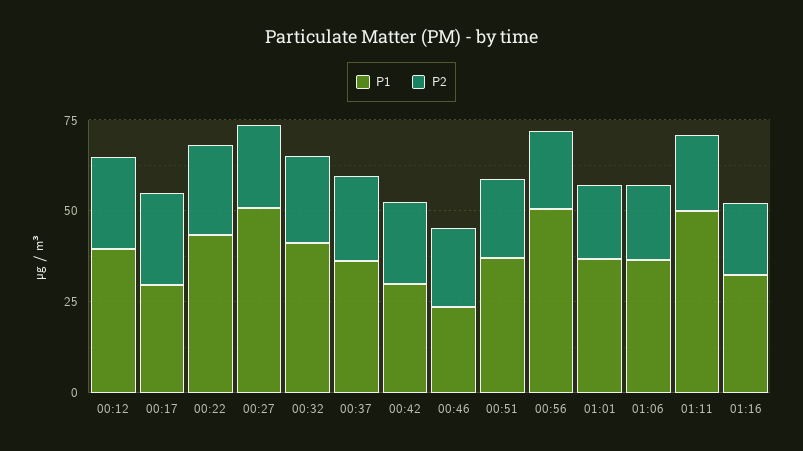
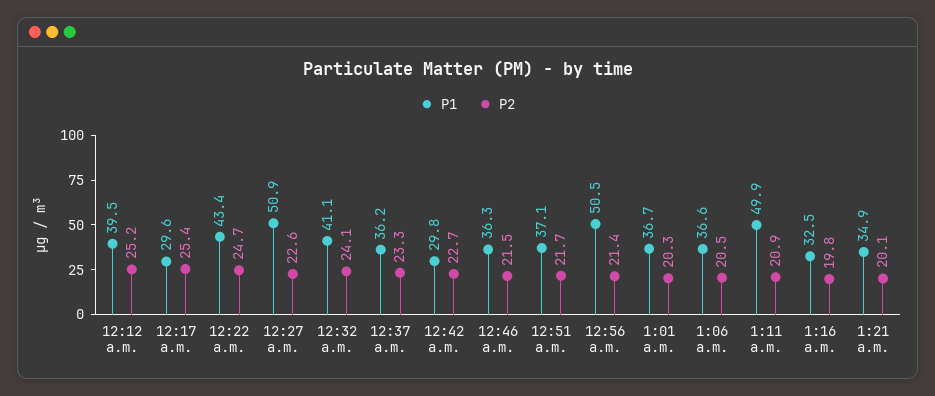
P1, 00:46: 25 -> 36.3
P1, 1:21 a.m.: none -> 34.9
P2, 1:21 a.m.: none -> 20.1

